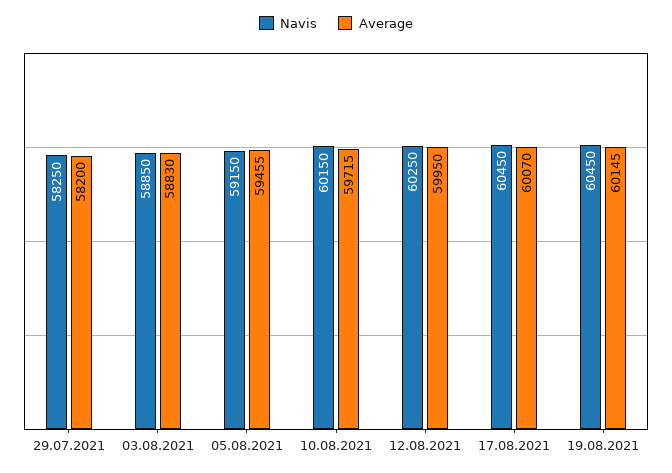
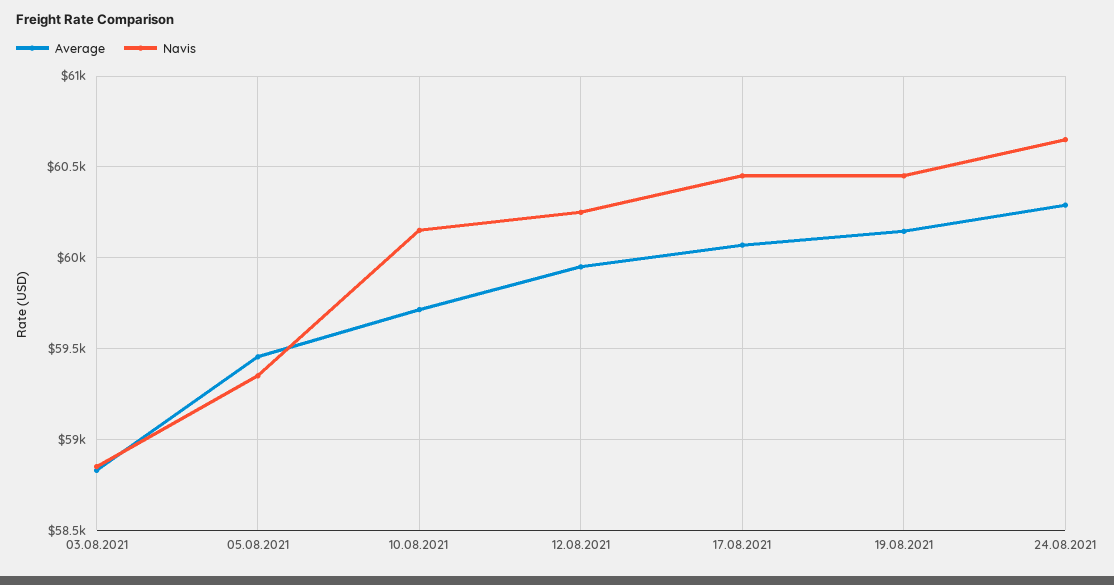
Navis, 29.07.2021: 58250 -> none
Average, 29.07.2021: 58200 -> none
Navis, 05.08.2021: 59150 -> 59350
Average, 24.08.2021: none -> 60300
Navis, 24.08.2021: none -> 60650

